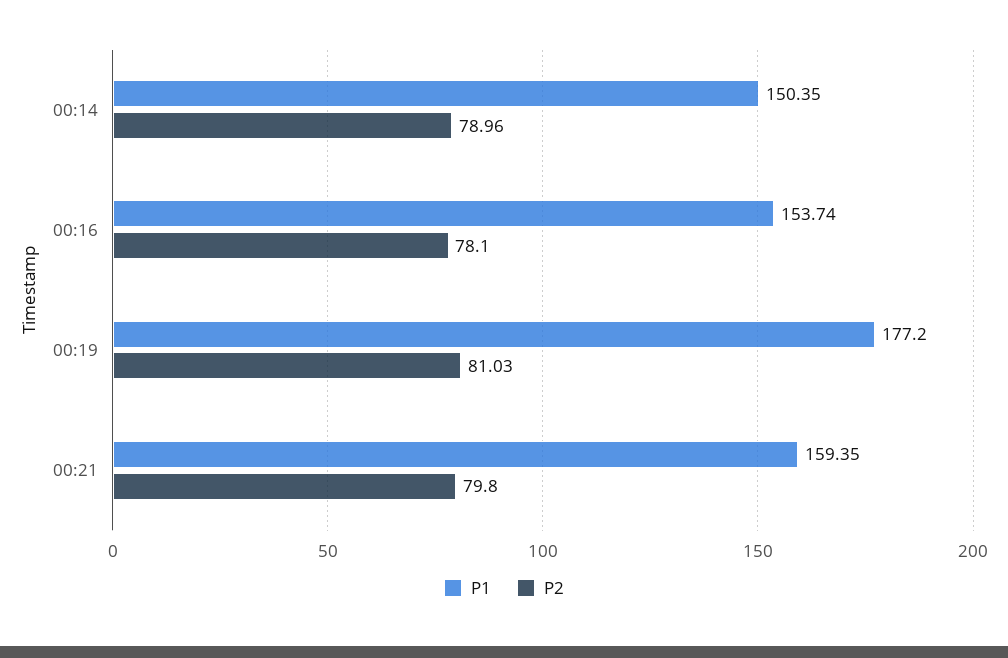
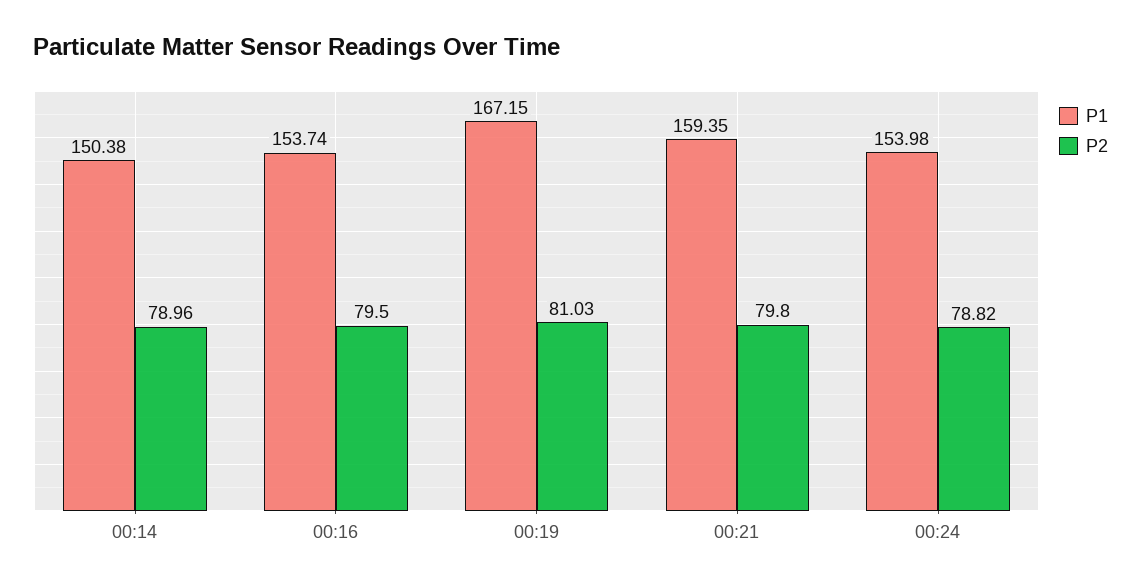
P1, 00:14: 150.35 -> 150.38
P2, 00:16: 78.1 -> 79.5
P1, 00:19: 177.2 -> 167.15
P1, 00:24: none -> 153.98
P2, 00:24: none -> 78.82

